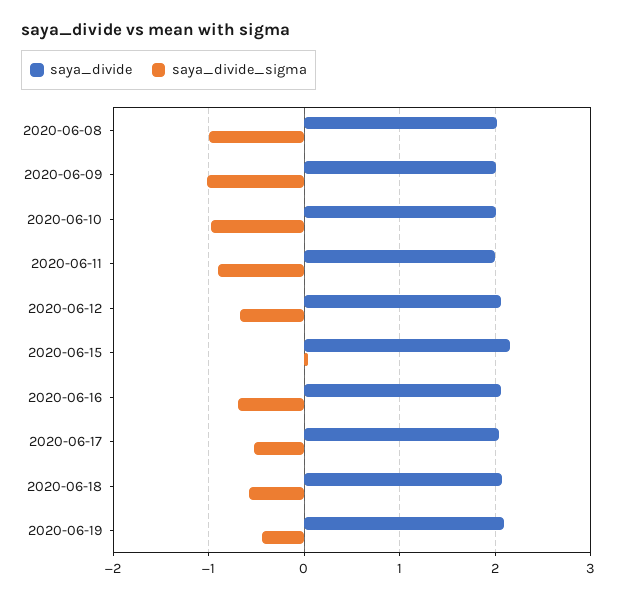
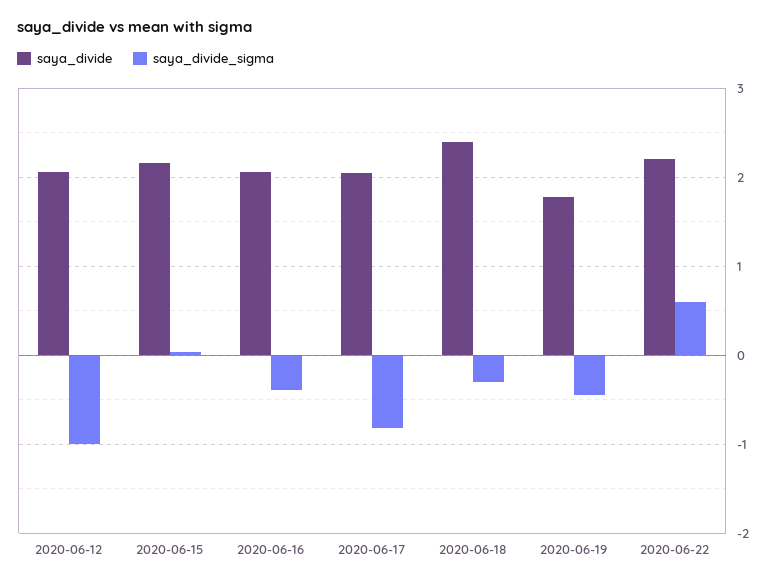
saya_divide, 2020-06-08: 2 -> none
saya_divide_sigma, 2020-06-08: -1 -> none
saya_divide, 2020-06-09: 2 -> none
saya_divide_sigma, 2020-06-09: -1 -> none
saya_divide, 2020-06-10: 2 -> none
saya_divide_sigma, 2020-06-10: -1 -> none
saya_divide, 2020-06-11: 2 -> none
saya_divide_sigma, 2020-06-11: -0.9 -> none
saya_divide_sigma, 2020-06-12: -0.7 -> -1
saya_divide_sigma, 2020-06-16: -0.7 -> -0.4
saya_divide_sigma, 2020-06-17: -0.5 -> -0.8
saya_divide, 2020-06-18: 2.1 -> 2.4
saya_divide_sigma, 2020-06-18: -0.6 -> -0.3
saya_divide, 2020-06-19: 2.1 -> 1.8
saya_divide, 2020-06-22: none -> 2.2
saya_divide_sigma, 2020-06-22: none -> 0.6

